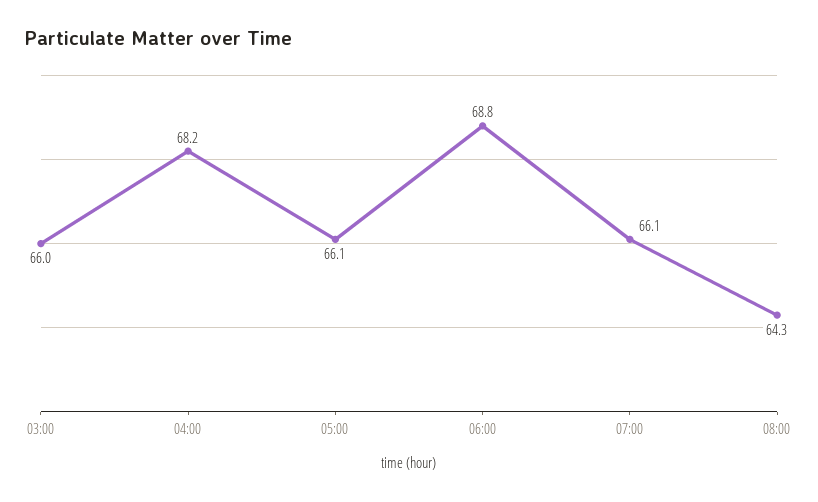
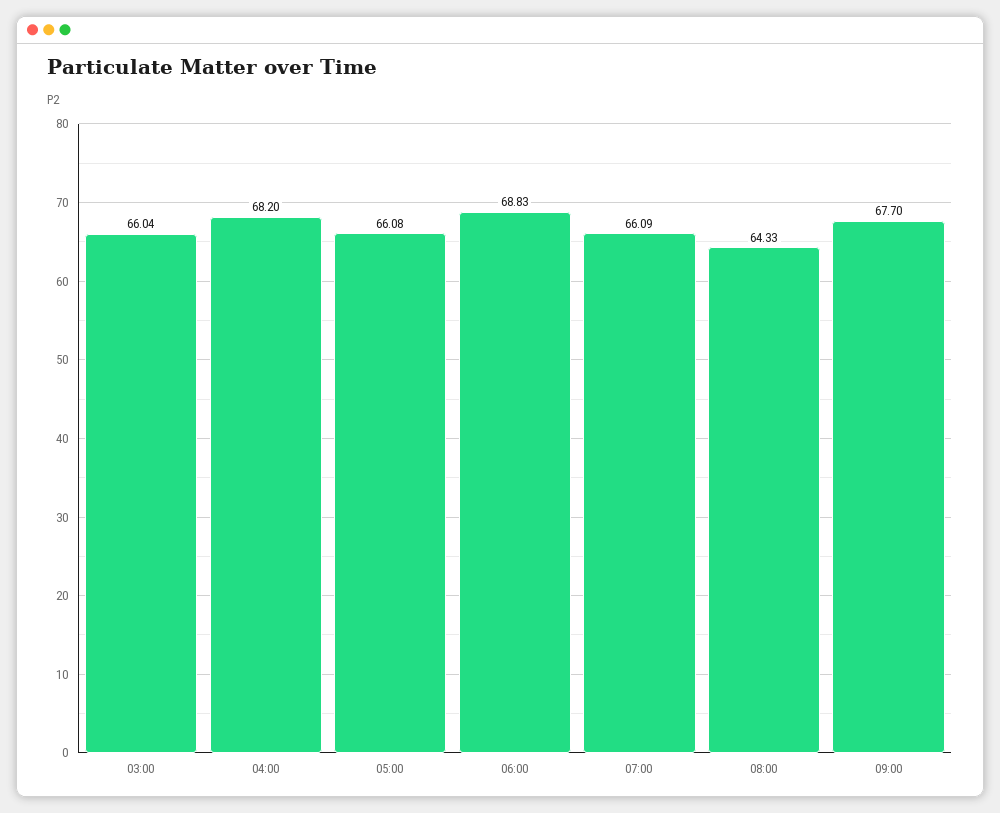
09:00: none -> 67.7

